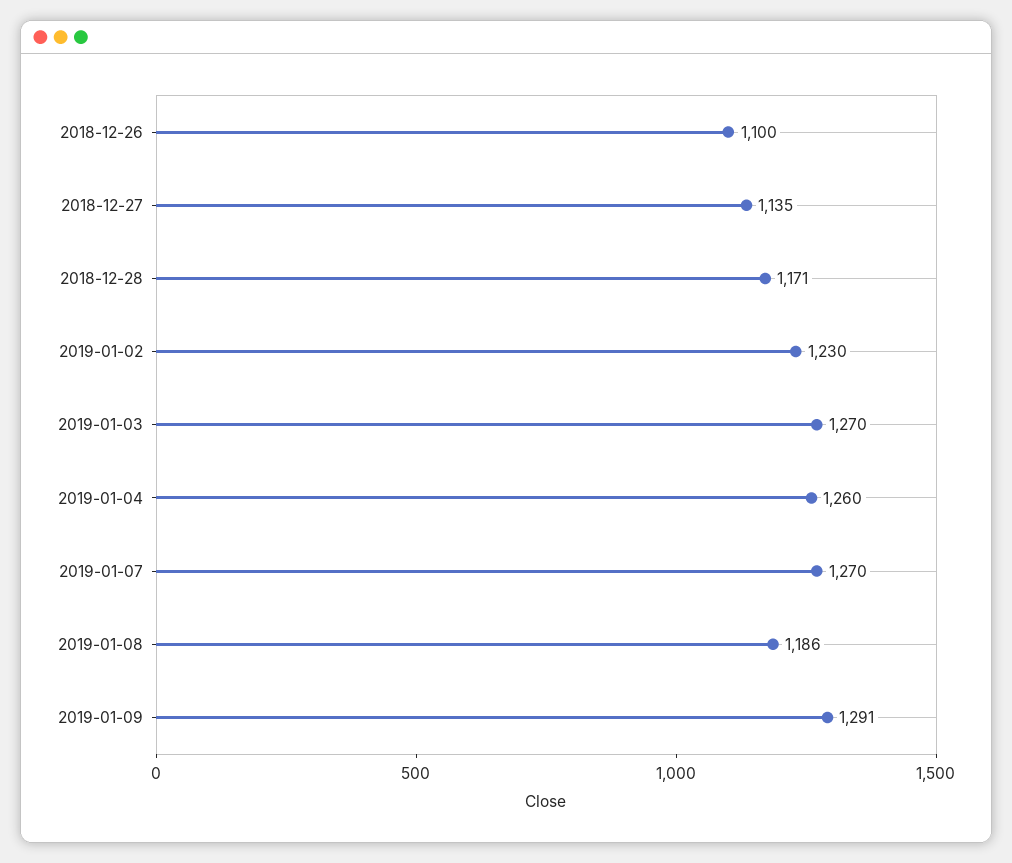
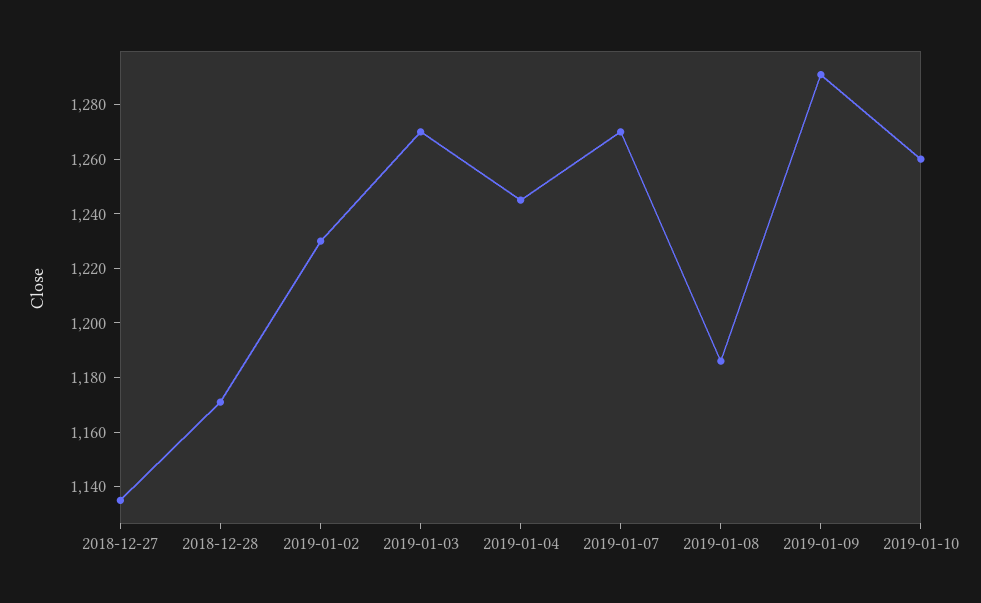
2018-12-26: 1100 -> none
2019-01-04: 1260 -> 1245
2019-01-10: none -> 1260

